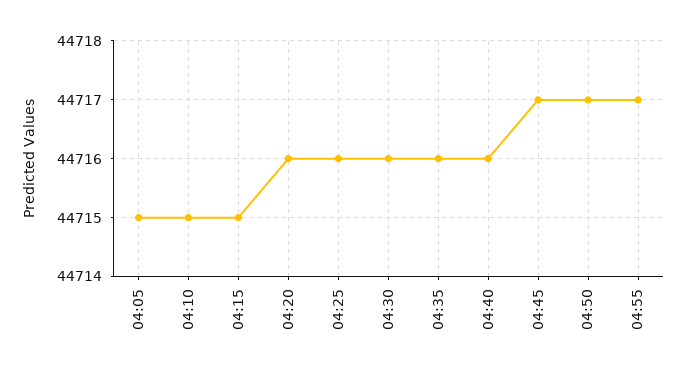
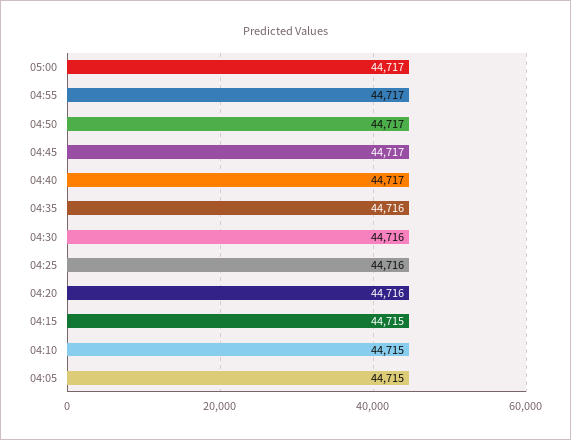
04:40: 44716 -> 44717
05:00: none -> 44717

